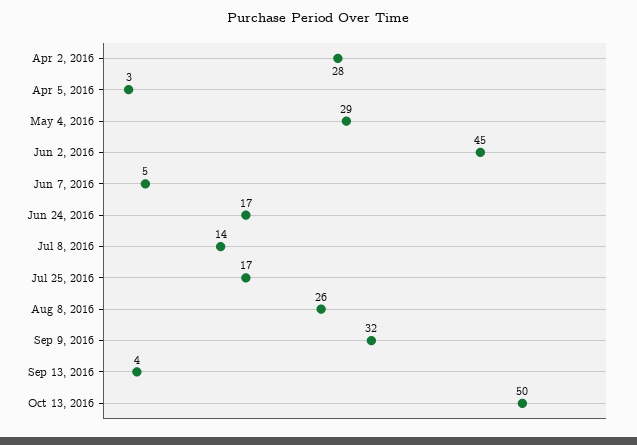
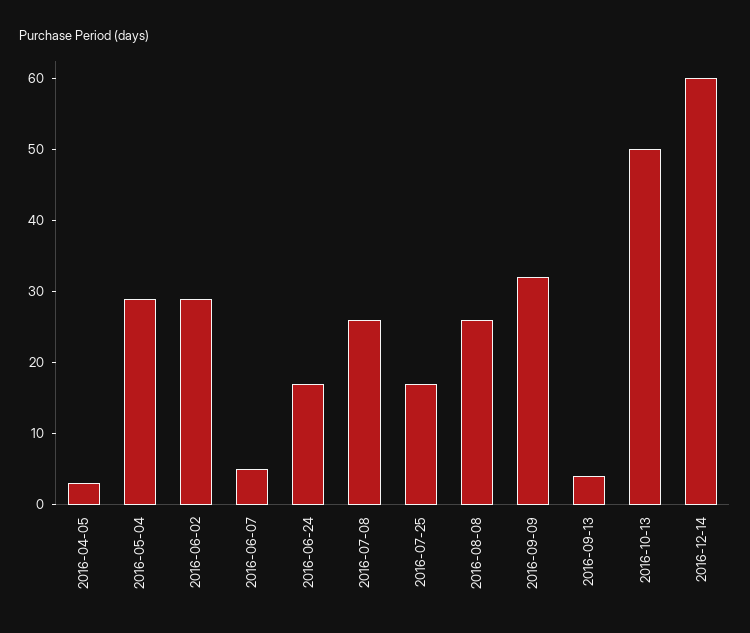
Apr 2, 2016: 28 -> none
Jun 2, 2016: 45 -> 30
Jul 8, 2016: 14 -> 25
2016-12-14: none -> 60

